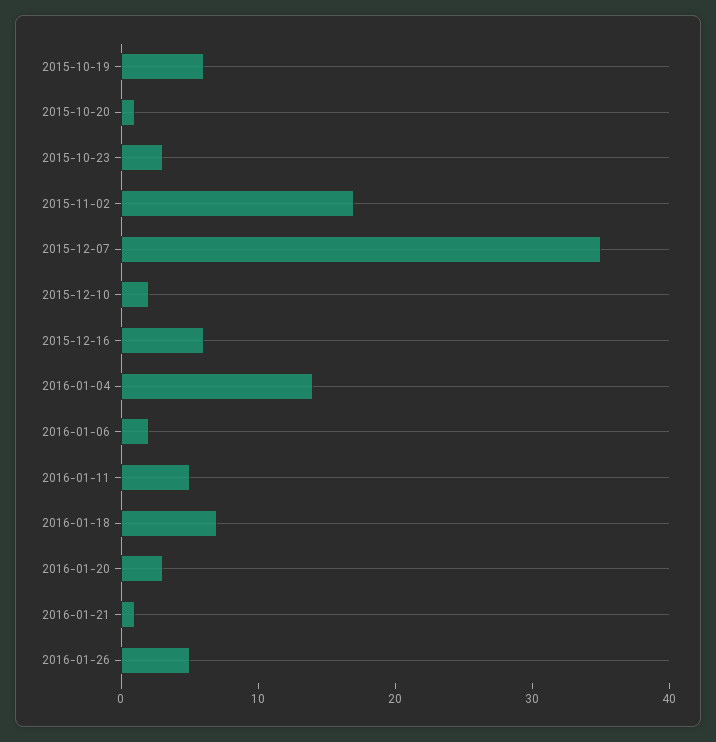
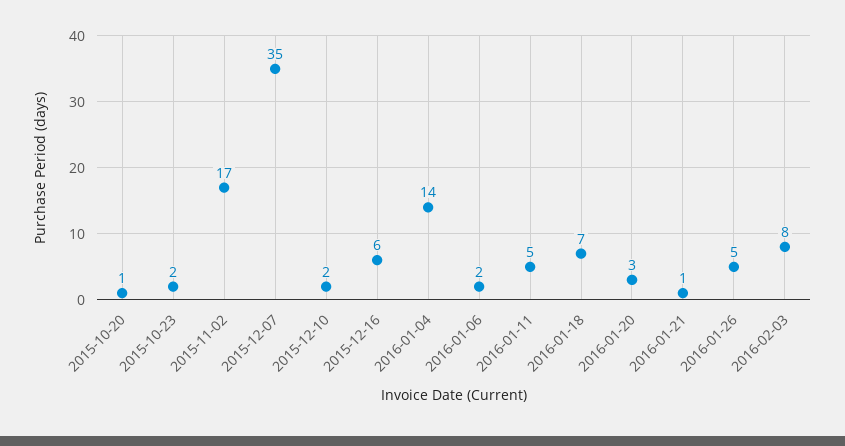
2015-10-19: 6 -> none
2015-10-23: 3 -> 2
2016-02-03: none -> 8

